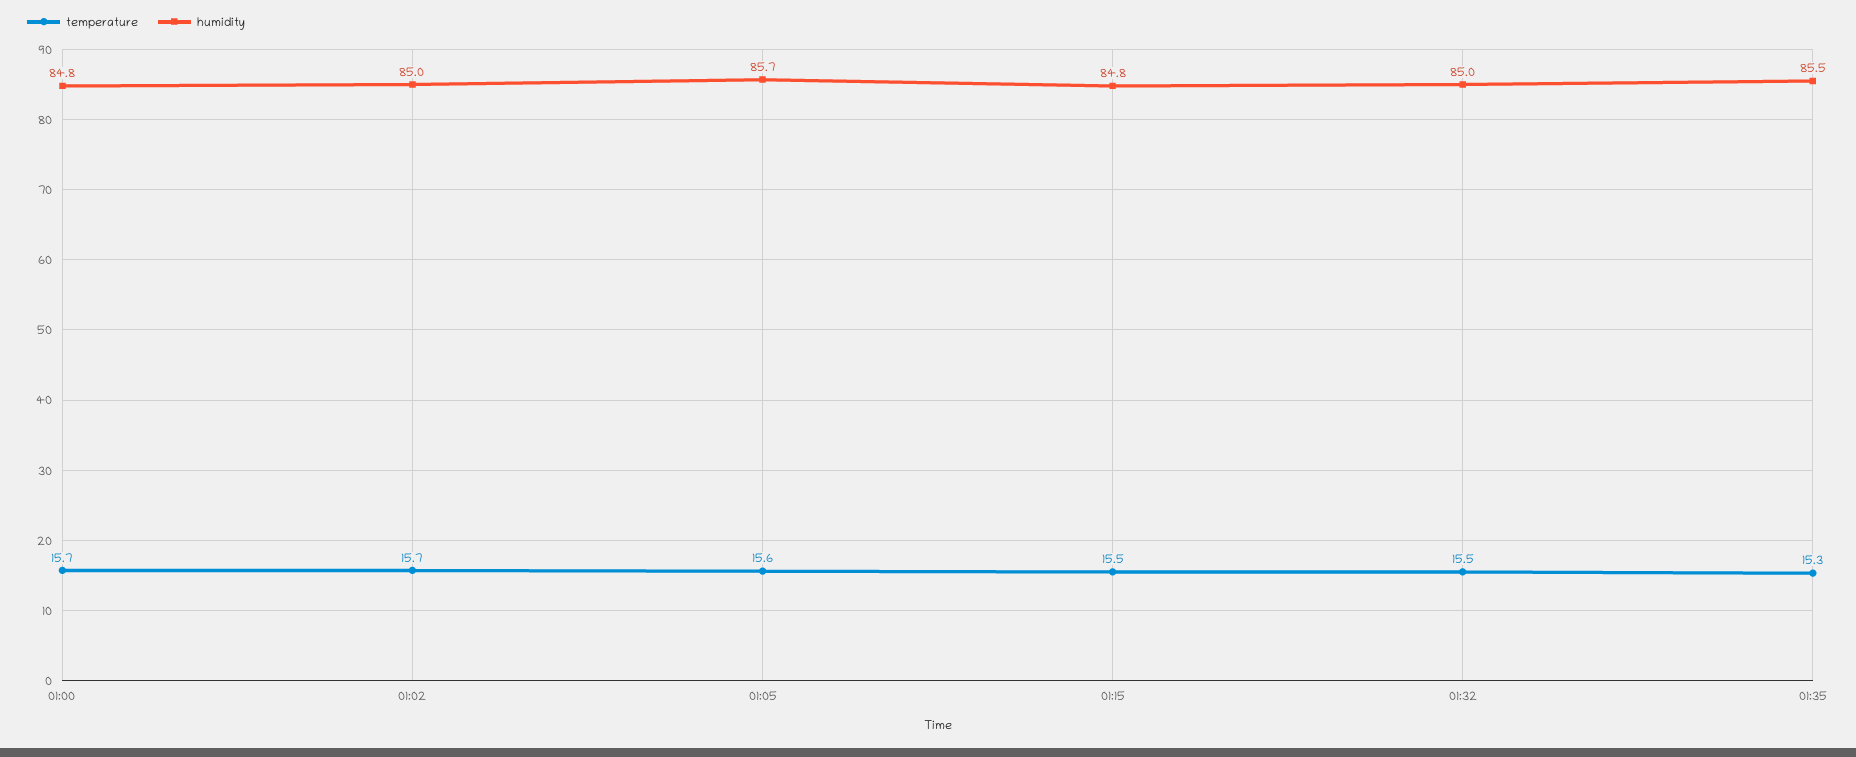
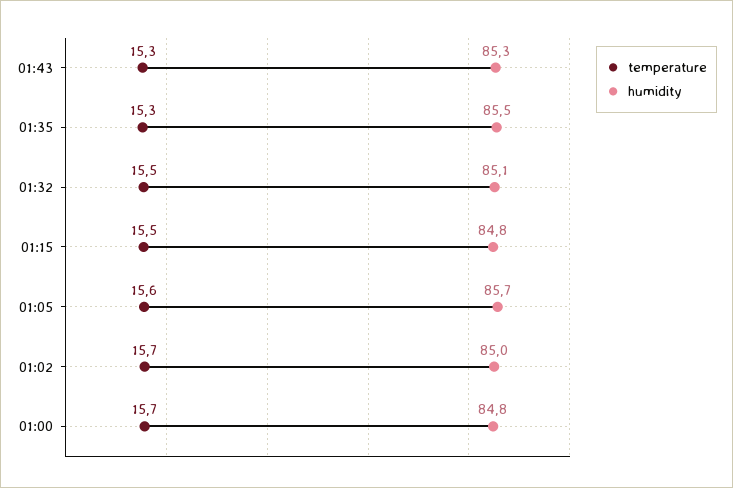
humidity, 01:32: 85 -> 85.1
temperature, 01:43: none -> 15.3
humidity, 01:43: none -> 85.3

